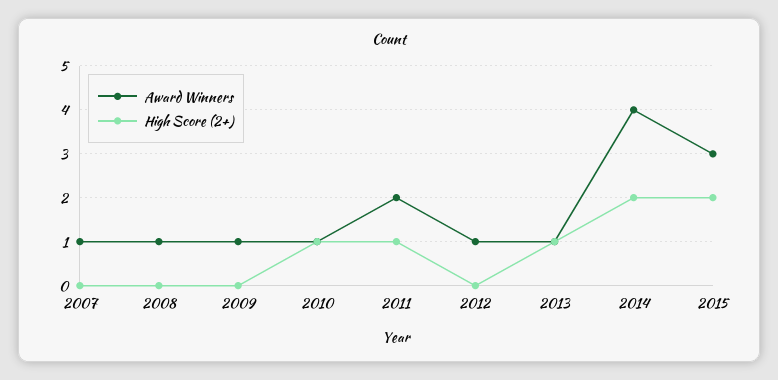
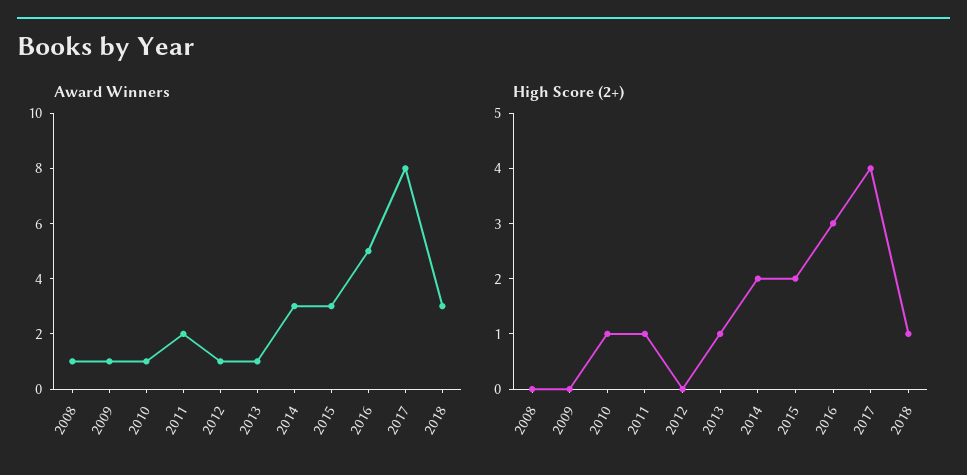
Award Winners, 2007: 1 -> none
High Score (2+), 2007: 0 -> none
Award Winners, 2014: 4 -> 3
Award Winners, 2016: none -> 5
Award Winners, 2017: none -> 8
Award Winners, 2018: none -> 3
High Score (2+), 2016: none -> 3
High Score (2+), 2017: none -> 4
High Score (2+), 2018: none -> 1

